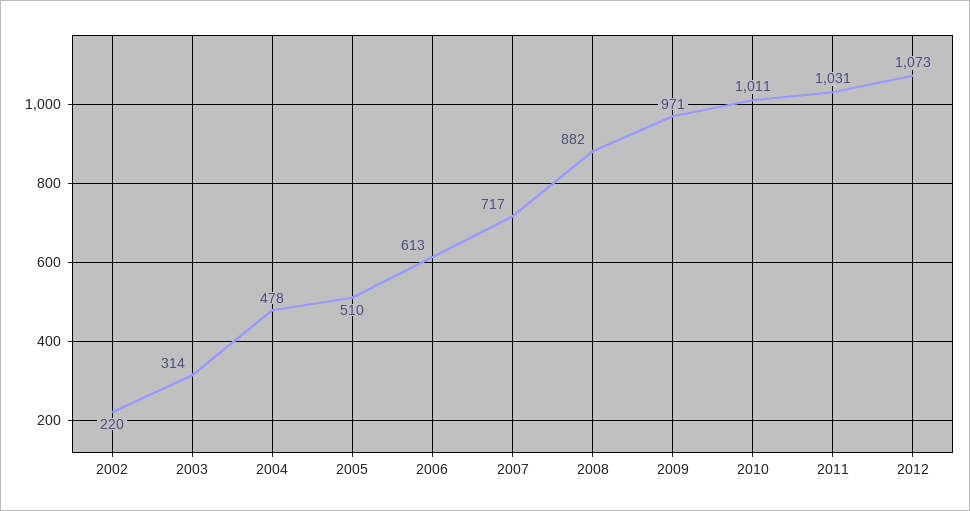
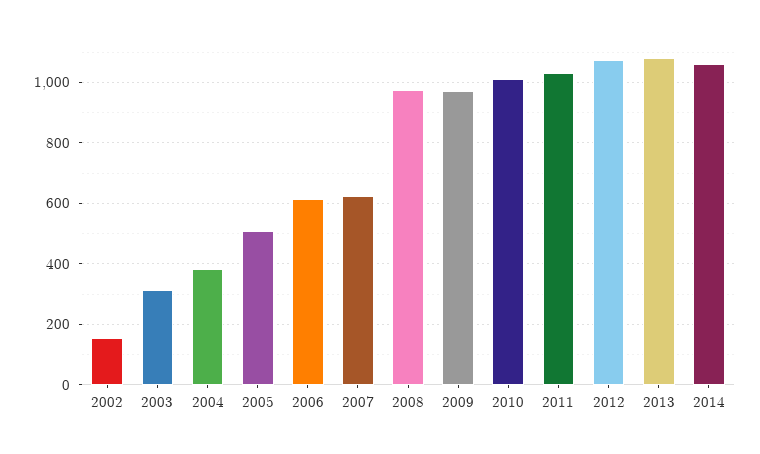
2002: 220 -> 160
2004: 478 -> 380
2007: 717 -> 620
2008: 882 -> 980
2013: none -> 1080
2014: none -> 1060

